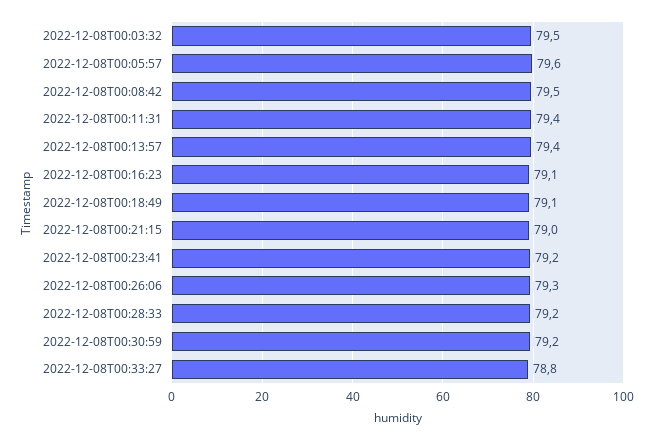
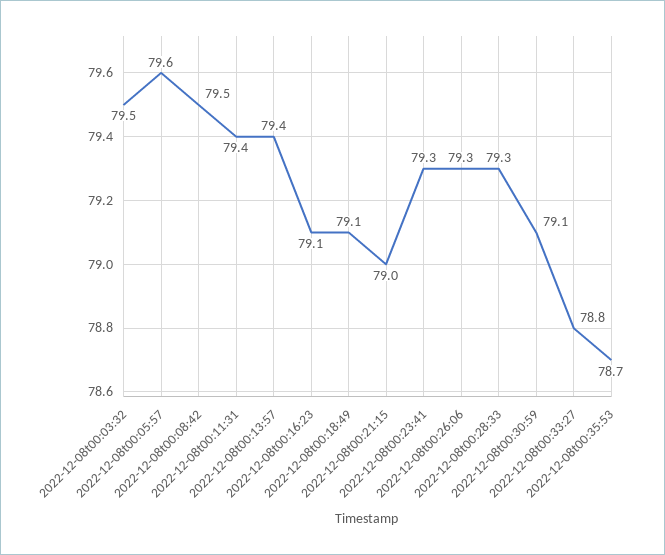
2022-12-08T00:23:41: 79.2 -> 79.3
2022-12-08T00:28:33: 79.2 -> 79.3
2022-12-08T00:30:59: 79.2 -> 79.1
2022-12-08t00:35:53: none -> 78.7

